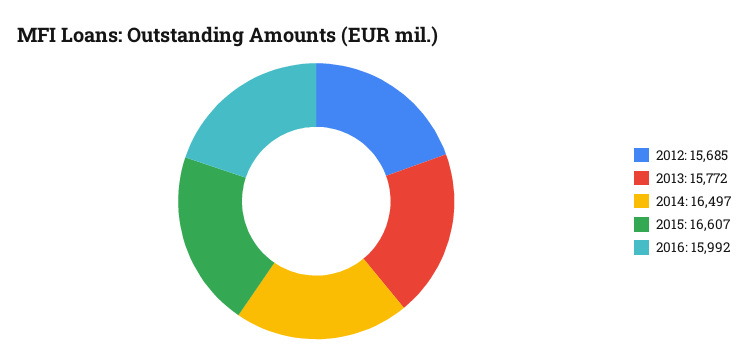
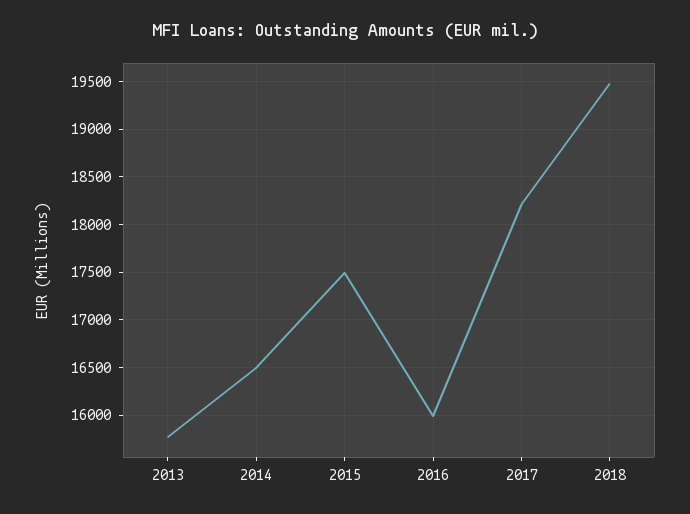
2012: 15685 -> none
2015: 16607 -> 17500
2017: none -> 18200
2018: none -> 19500

